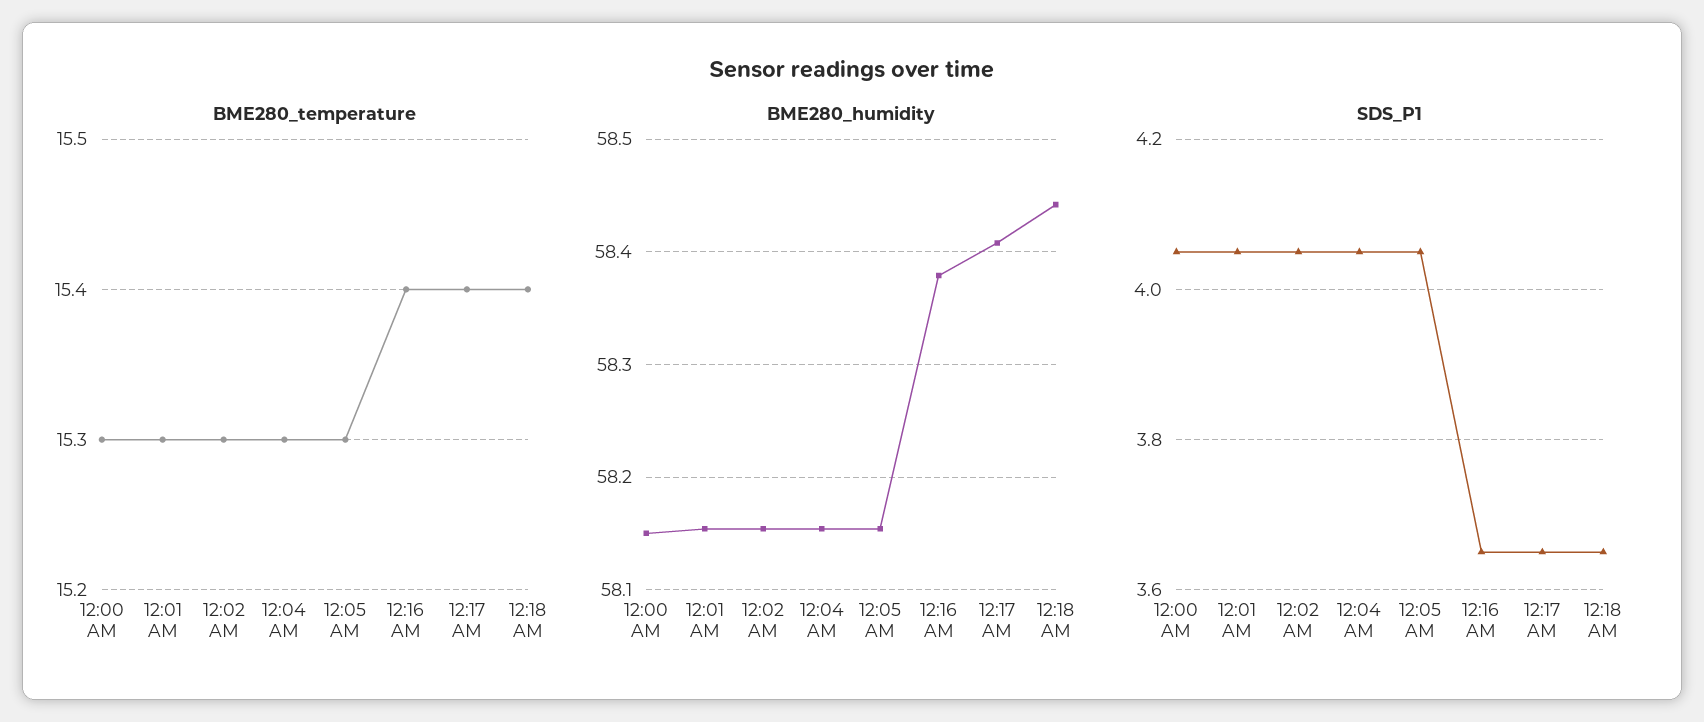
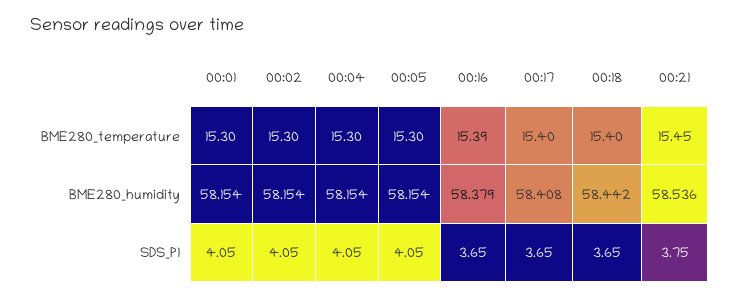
BME280_temperature, 12:00 AM: 15.3 -> none
BME280_temperature, 12:16 AM: 15.4 -> 15.39
BME280_humidity, 12:00 AM: 58.15 -> none
SDS_P1, 12:00 AM: 4.05 -> none
BME280_temperature, 00:21: none -> 15.45
BME280_humidity, 00:21: none -> 58.536
SDS_P1, 00:21: none -> 3.75

